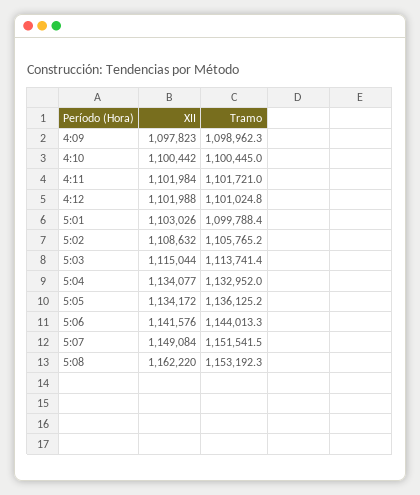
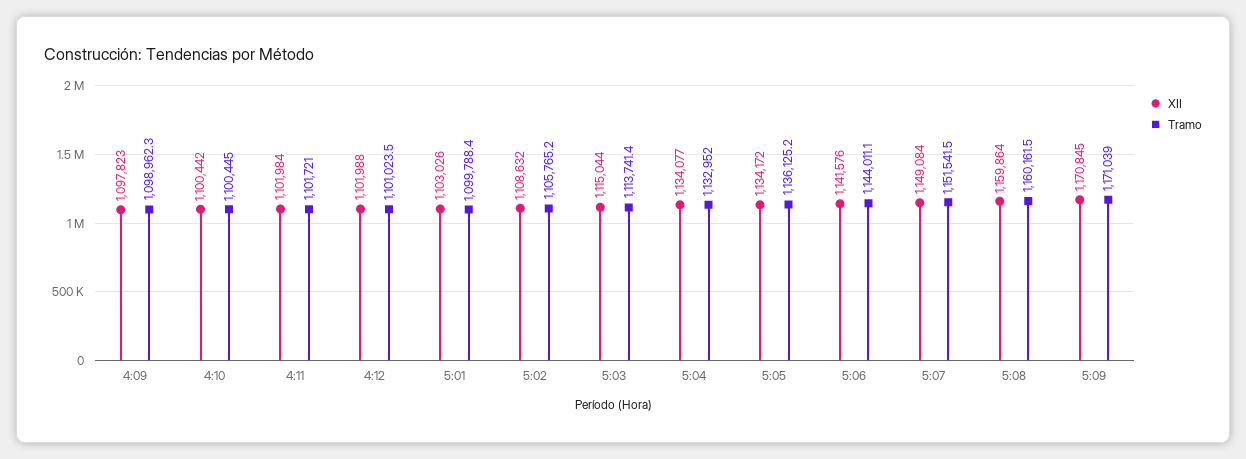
Tramo, 4:12: 1101024.8 -> 1101023.5
Tramo, 5:06: 1144013.3 -> 1144011.1
XII, 5:08: 1162220 -> 1159864
Tramo, 5:08: 1153192.3 -> 1160161.5
XII, 5:09: none -> 1170845
Tramo, 5:09: none -> 1171039

